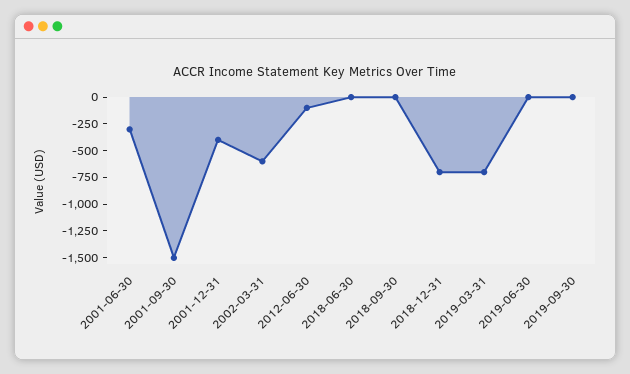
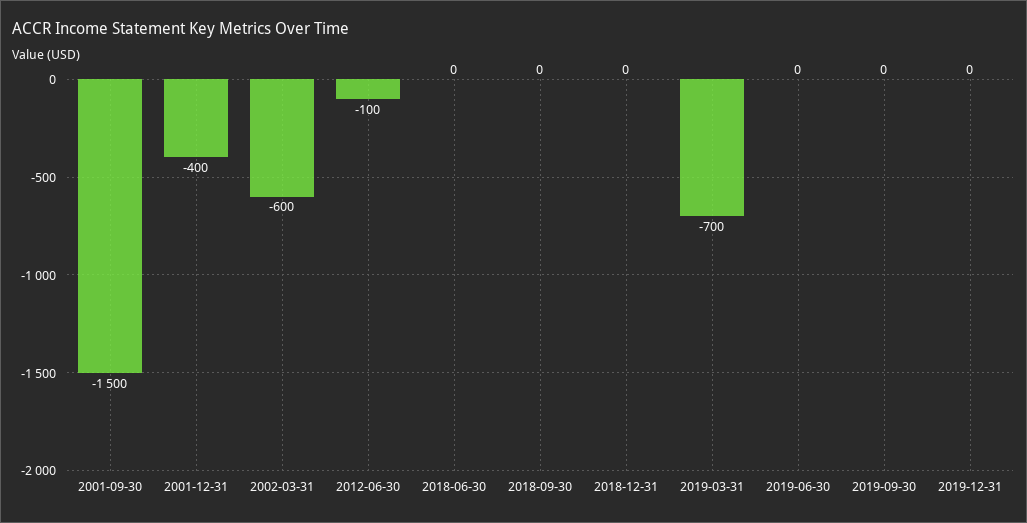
2001-06-30: -250 -> none
2018-12-31: -750 -> 0
2019-12-31: none -> 0

